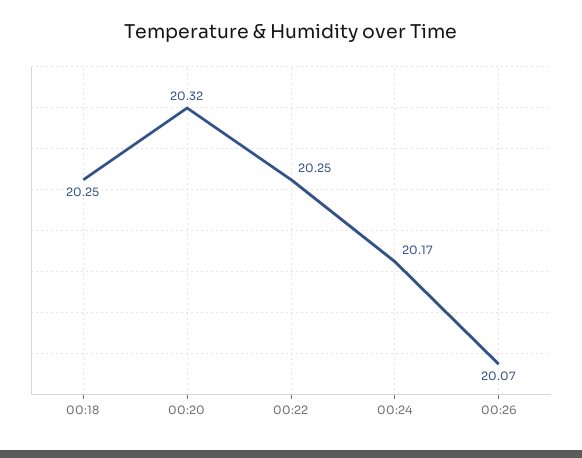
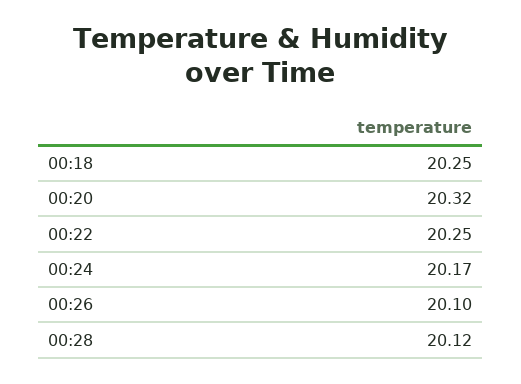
00:26: 20.07 -> 20.1
00:28: none -> 20.12

